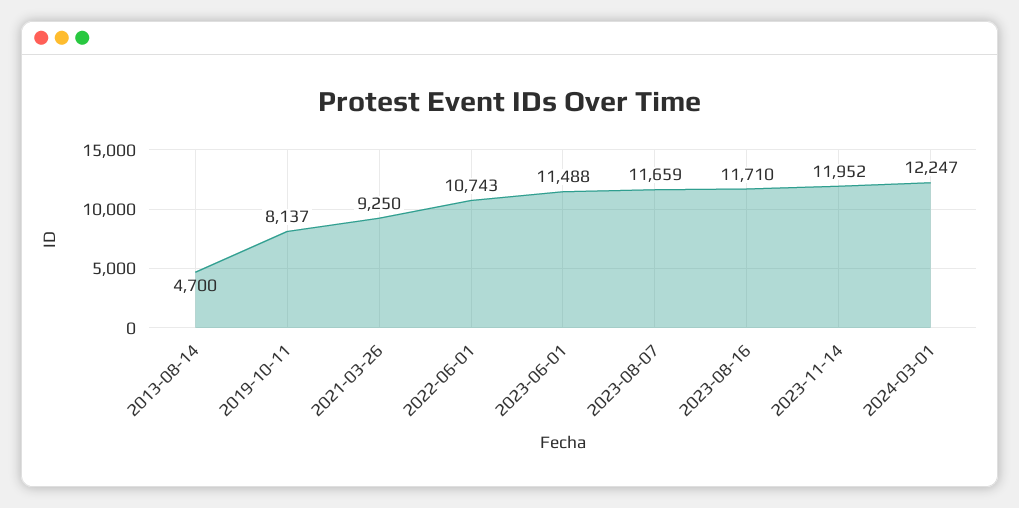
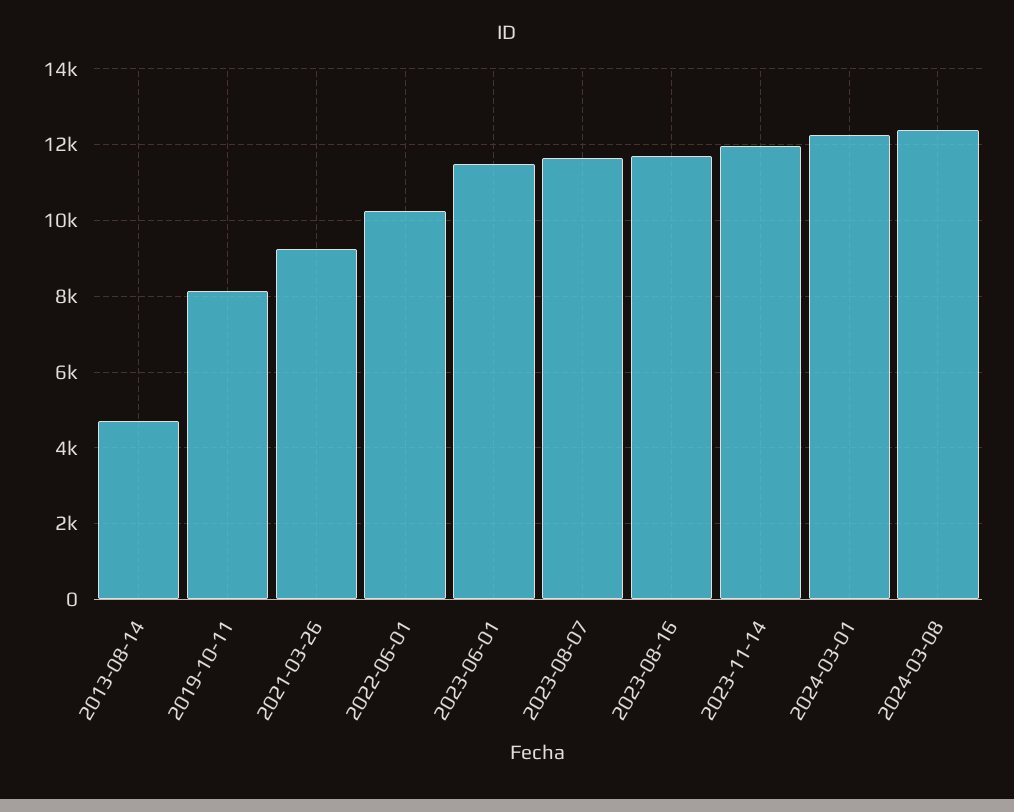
2022-06-01: 10743 -> 10200
2024-03-08: none -> 12400

